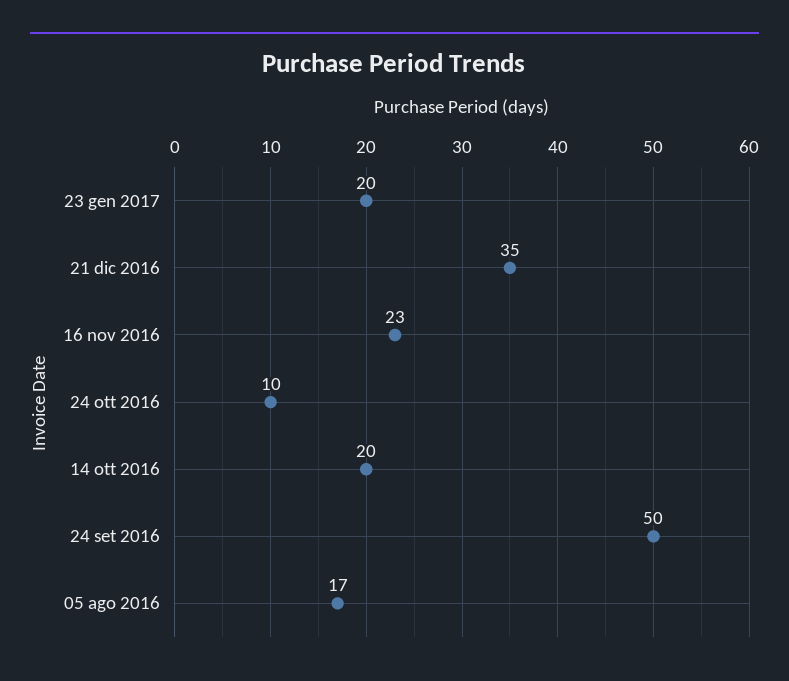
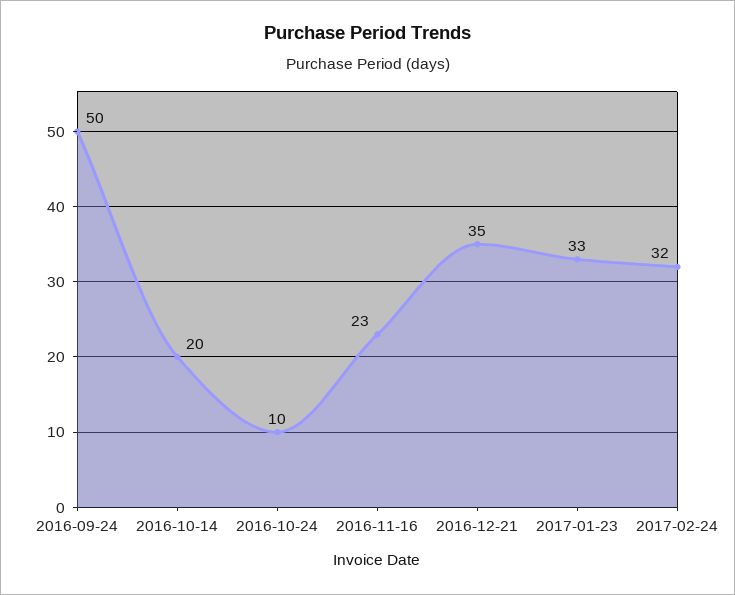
23 gen 2017: 20 -> 33
05 ago 2016: 17 -> none
2017-02-24: none -> 32

